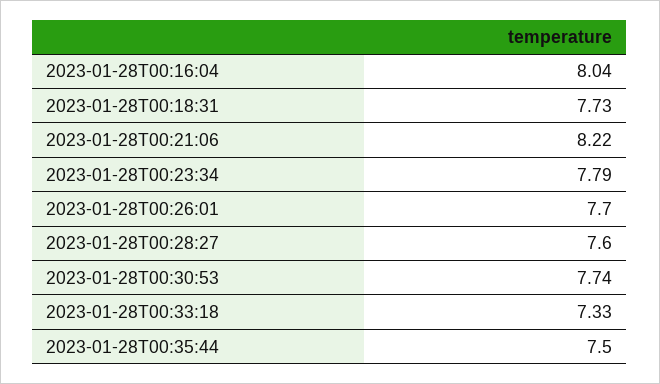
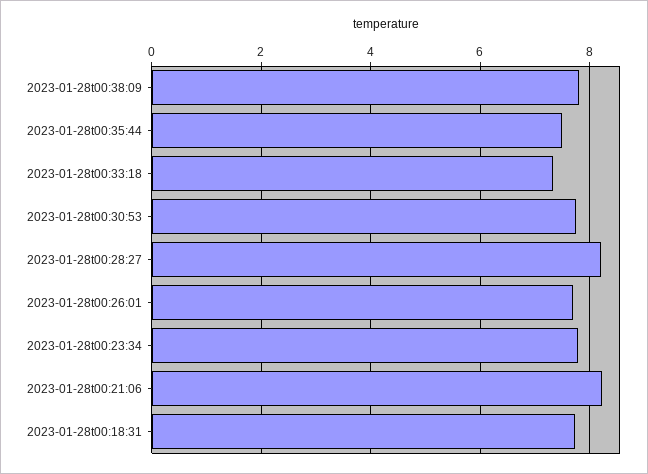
2023-01-28T00:16:04: 8.04 -> none
2023-01-28T00:28:27: 7.6 -> 8.2
2023-01-28t00:38:09: none -> 7.8

